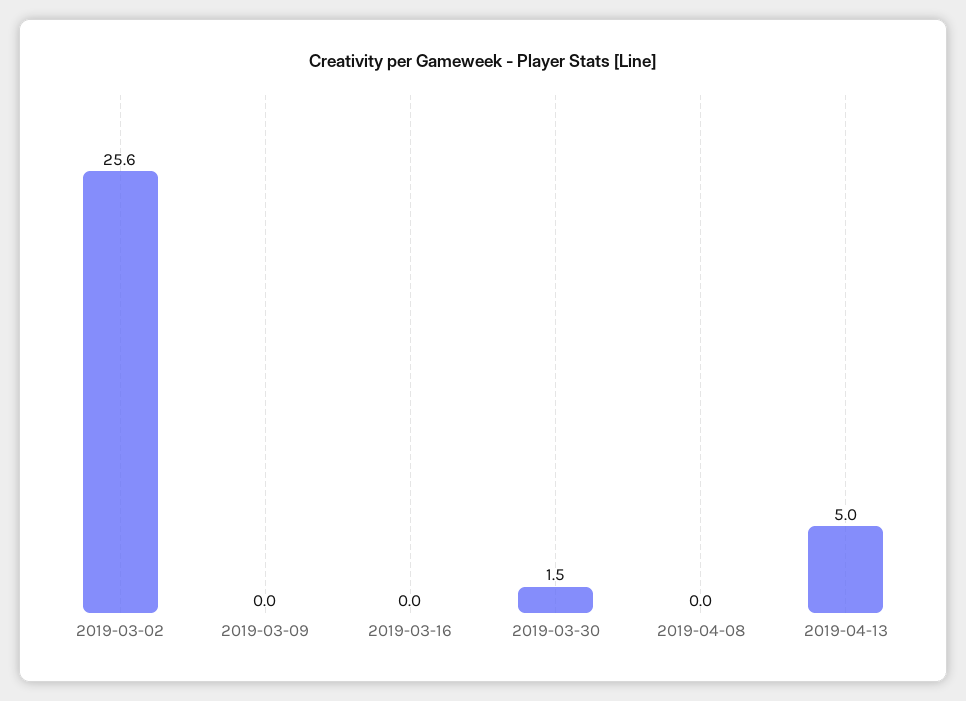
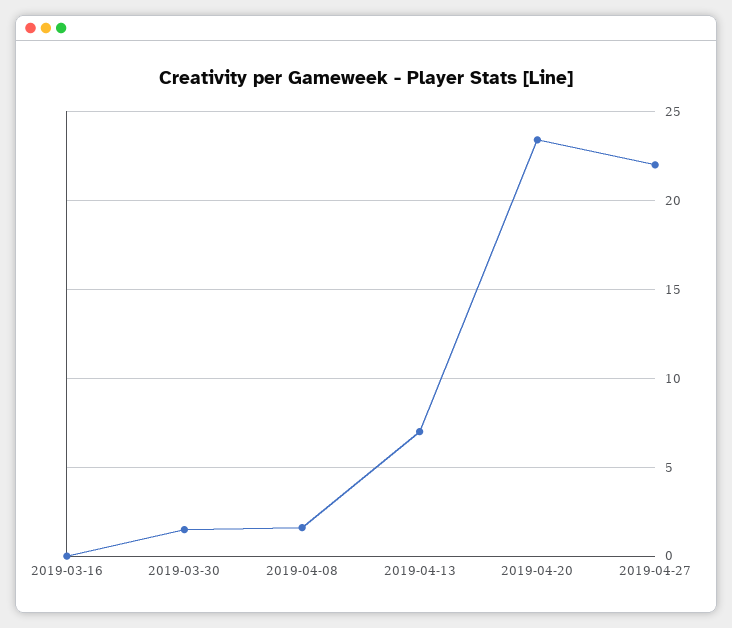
2019-03-02: 25.6 -> none
2019-03-09: 0 -> none
2019-04-08: 0 -> 1.5
2019-04-13: 5 -> 7
2019-04-20: none -> 23.5
2019-04-27: none -> 22

